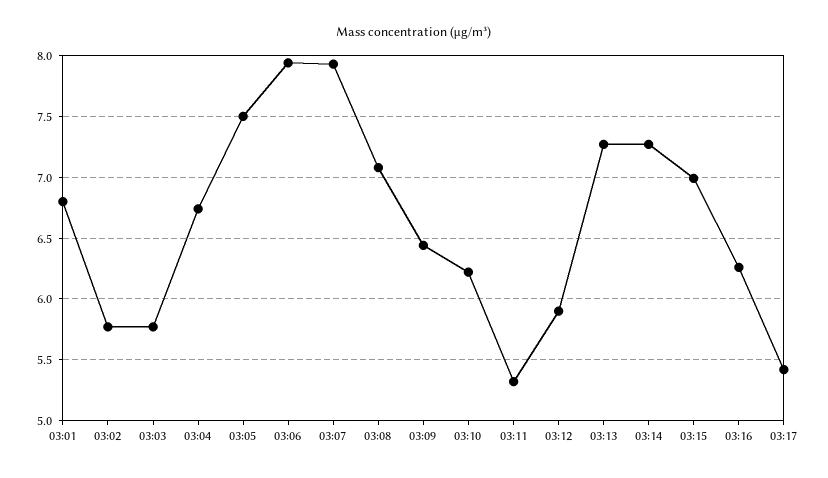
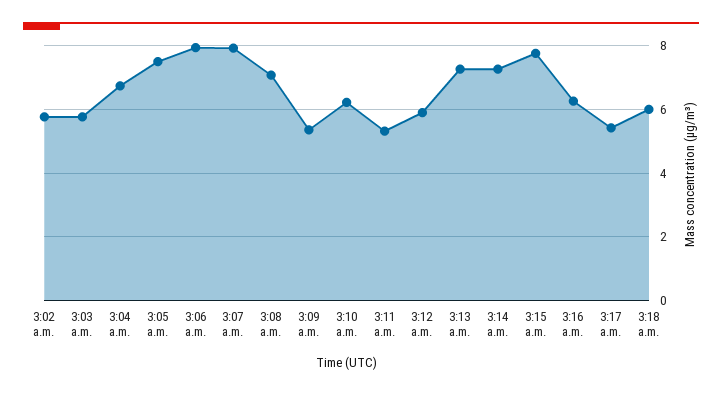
03:01: 6.8 -> none
03:09: 6.45 -> 5.4
03:15: 7 -> 7.8
3:18 a.m.: none -> 6

